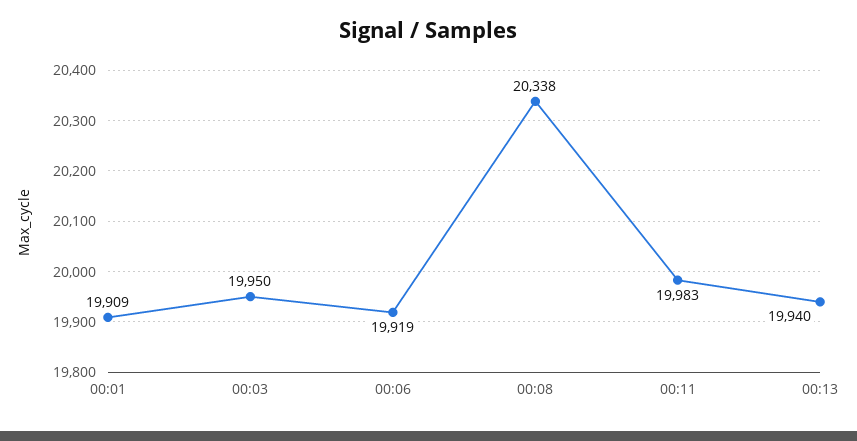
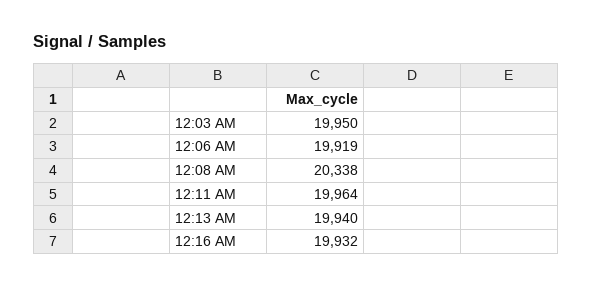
00:01: 19909 -> none
00:11: 19983 -> 19964
12:16 AM: none -> 19932

